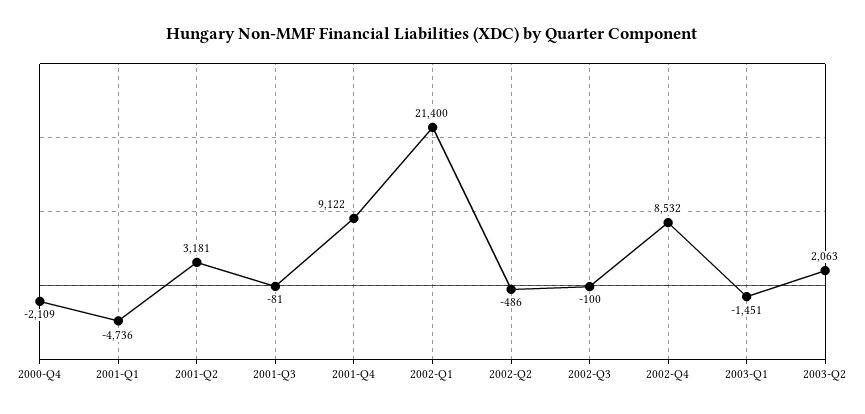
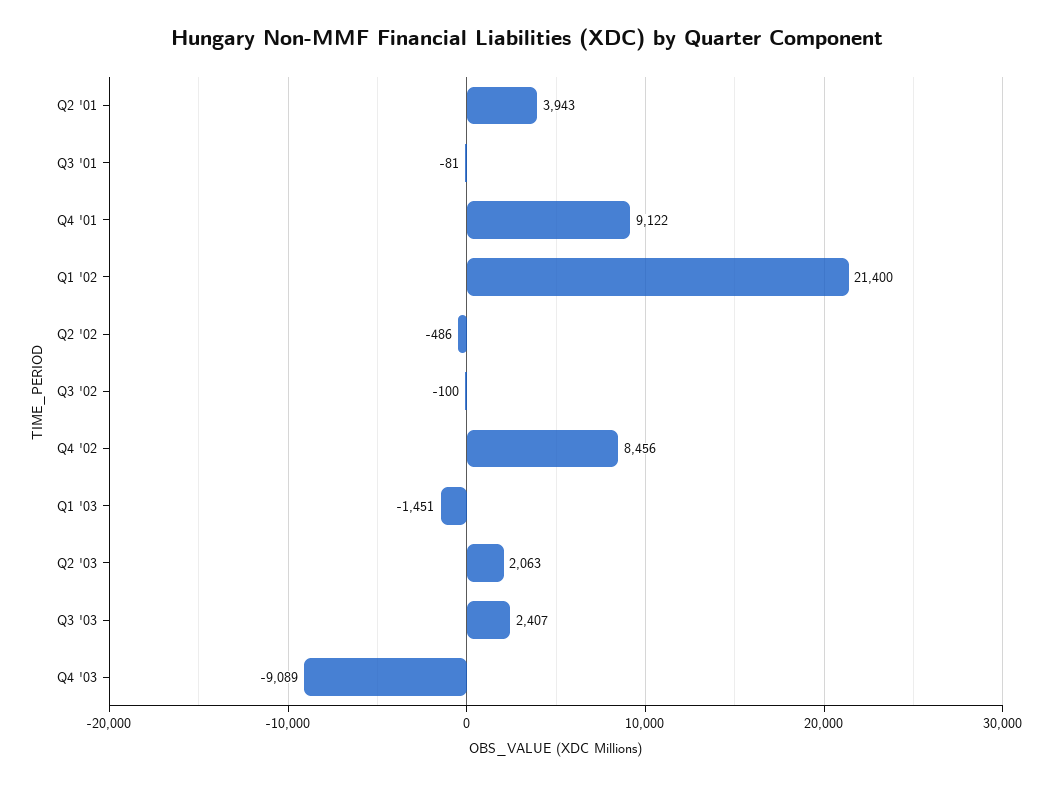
2000-Q4: -2109 -> none
2001-Q1: -4736 -> none
2001-Q2: 3181 -> 3943
2002-Q4: 8532 -> 8456
Q3 '03: none -> 2407
Q4 '03: none -> -9089

